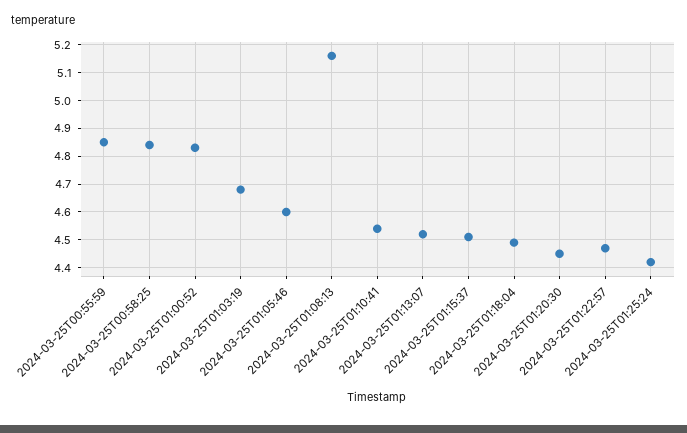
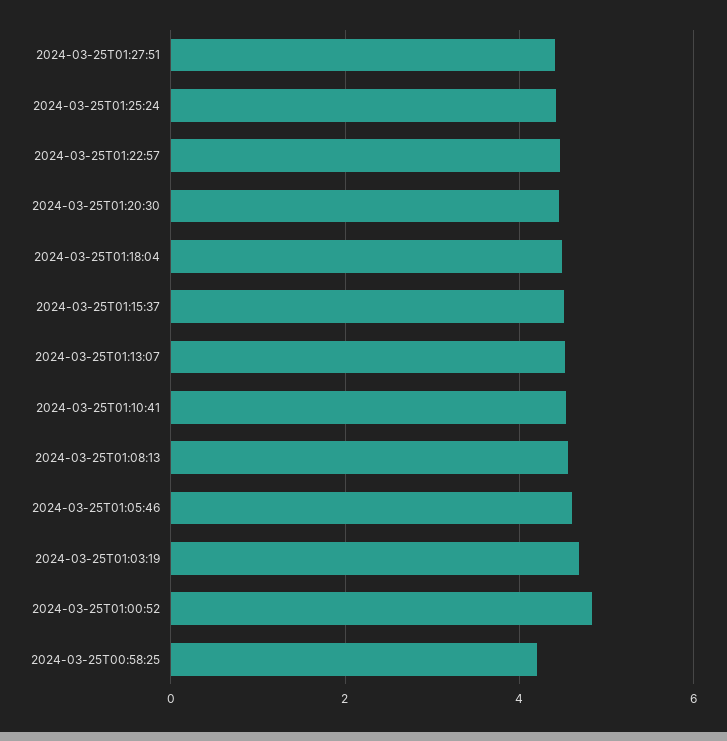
2024-03-25T00:55:59: 4.85 -> none
2024-03-25T00:58:25: 4.85 -> 4.2
2024-03-25T01:08:13: 5.15 -> 4.6
2024-03-25T01:27:51: none -> 4.4

